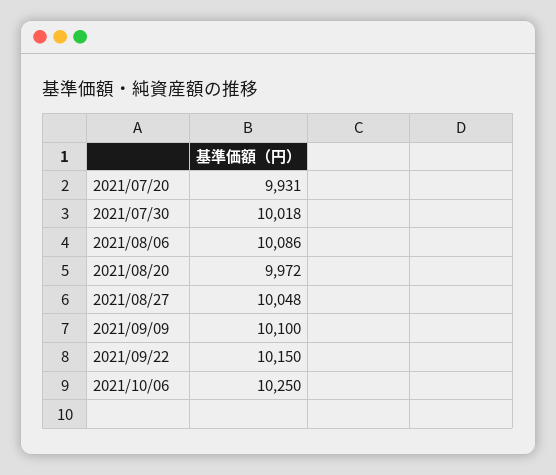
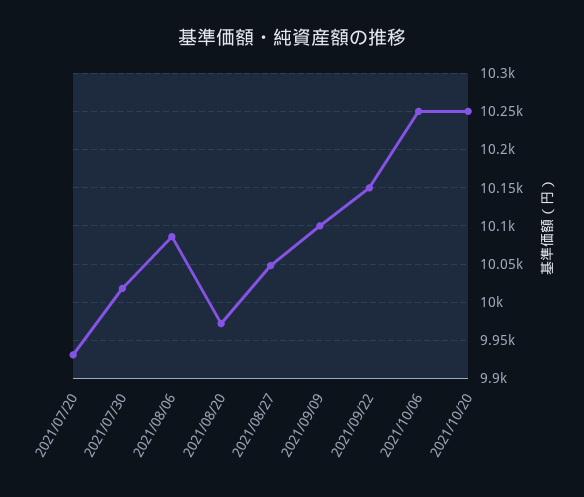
2021/10/20: none -> 10250

